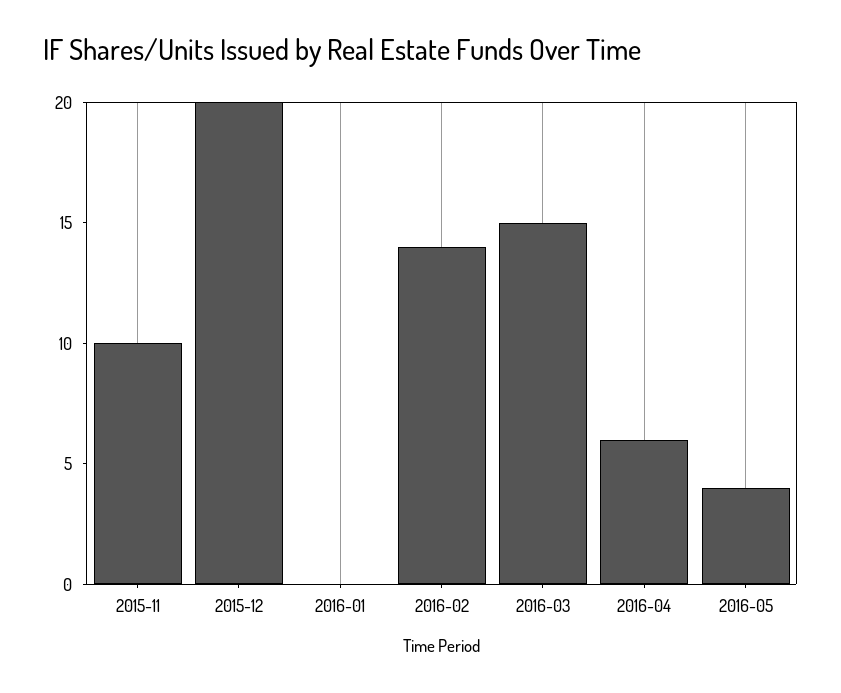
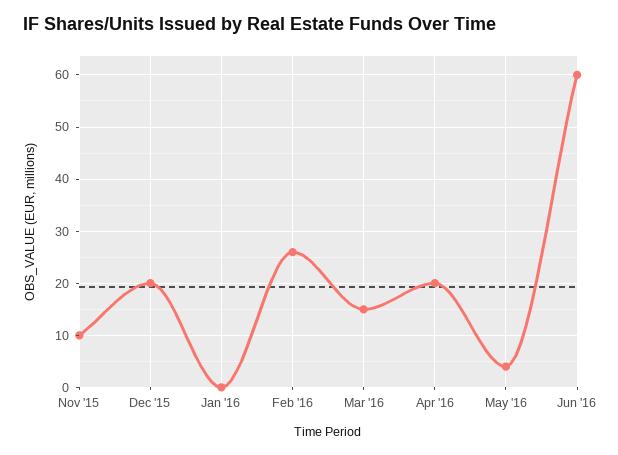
2016-02: 14 -> 25
2016-04: 6 -> 20
Jun '16: none -> 60

